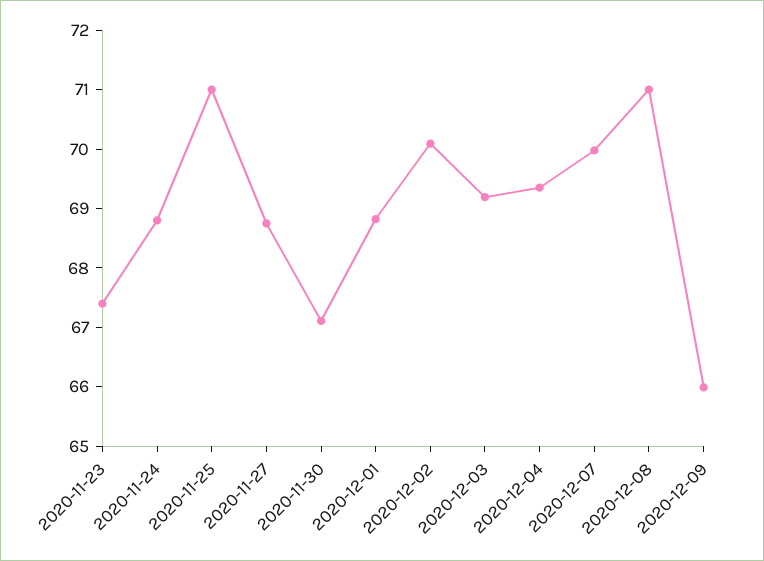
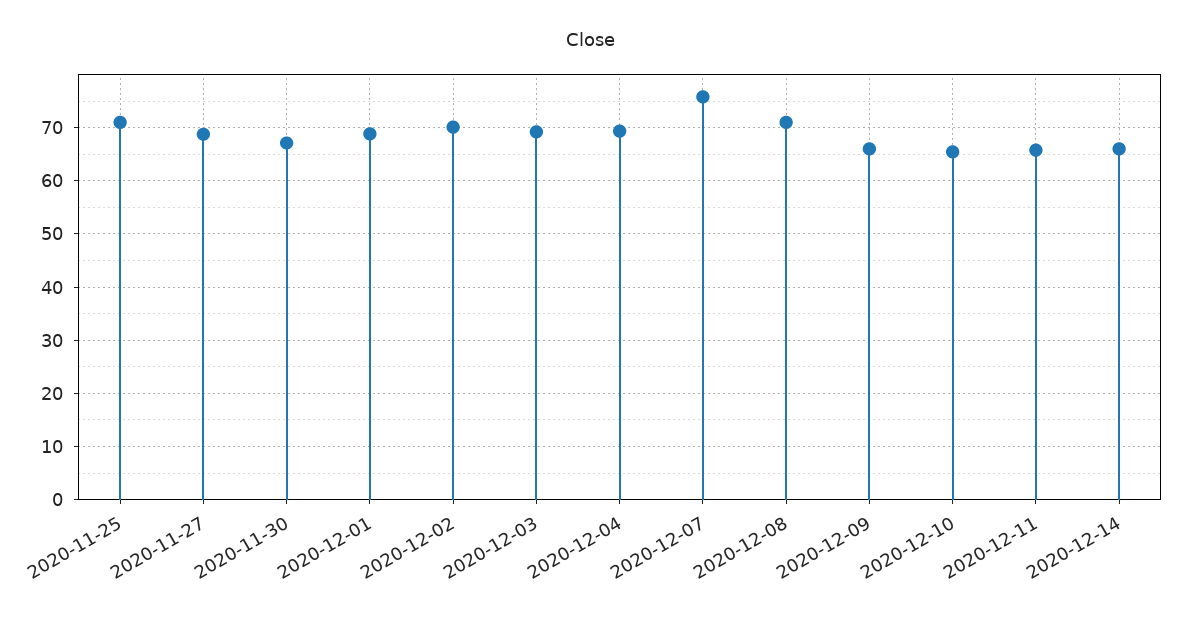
2020-11-23: 67.4 -> none
2020-11-24: 68.8 -> none
2020-12-07: 70 -> 76
2020-12-10: none -> 66
2020-12-11: none -> 66
2020-12-14: none -> 66

